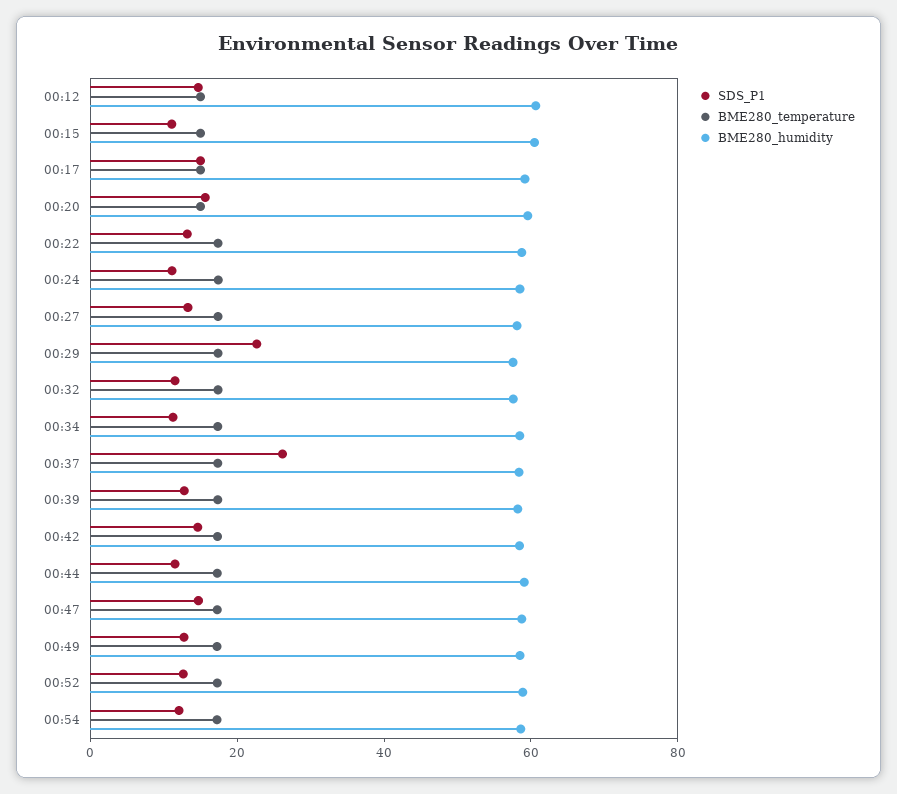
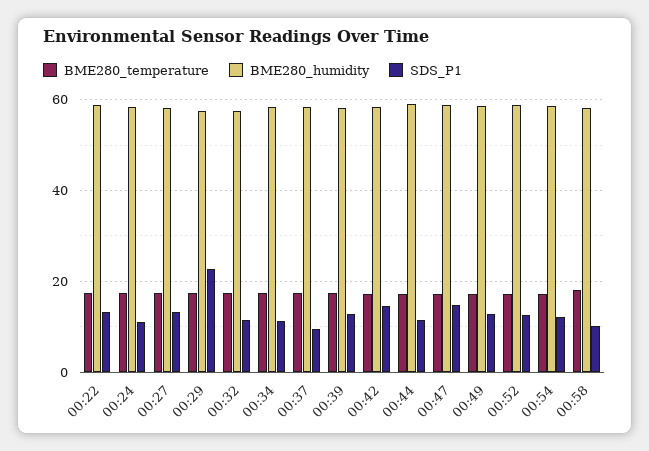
SDS_P1, 00:12: 15 -> none
BME280_temperature, 00:12: 15 -> none
BME280_humidity, 00:12: 60 -> none
SDS_P1, 00:15: 10 -> none
BME280_temperature, 00:15: 15 -> none
BME280_humidity, 00:15: 60 -> none
SDS_P1, 00:17: 15 -> none
BME280_temperature, 00:17: 15 -> none
BME280_humidity, 00:17: 60 -> none
SDS_P1, 00:20: 15 -> none
BME280_temperature, 00:20: 15 -> none
BME280_humidity, 00:20: 60 -> none
SDS_P1, 00:37: 25 -> 10
BME280_temperature, 00:58: none -> 18
BME280_humidity, 00:58: none -> 58
SDS_P1, 00:58: none -> 10

